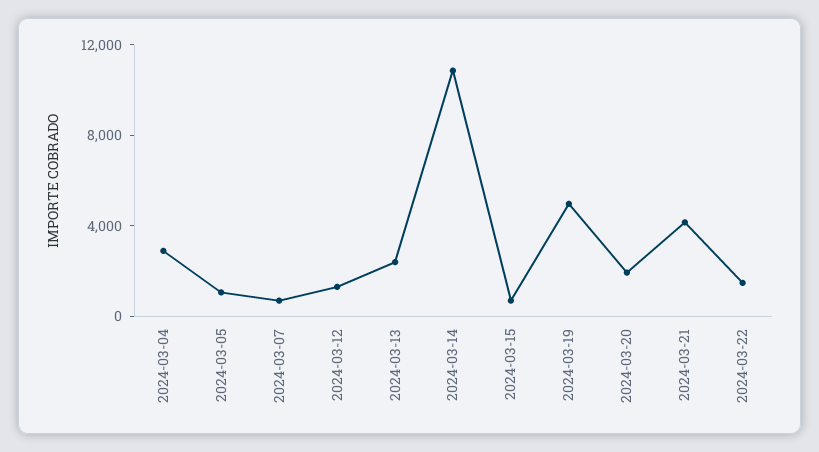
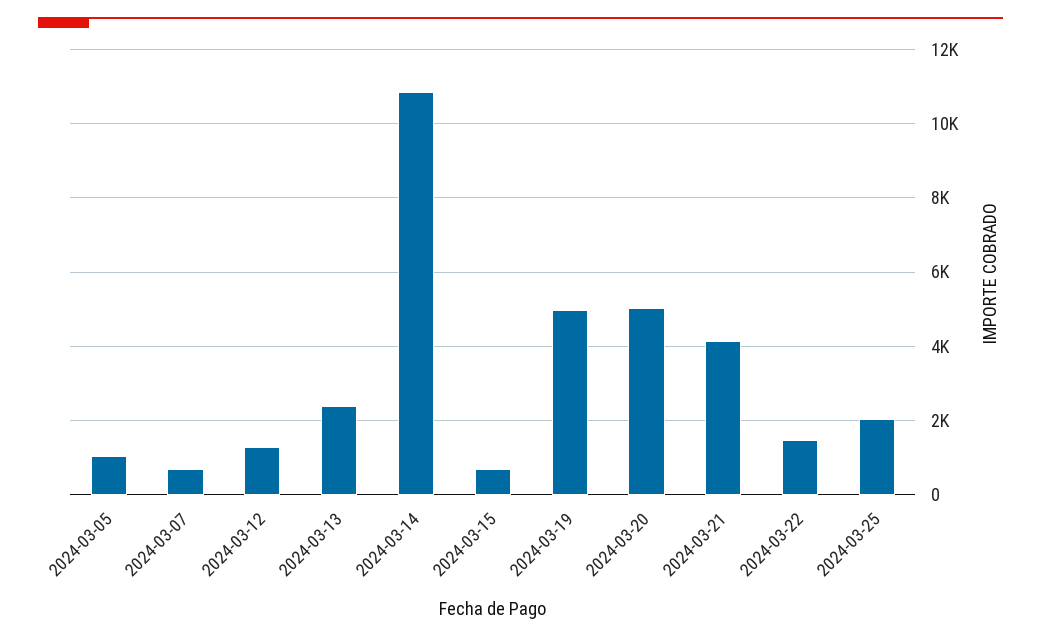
2024-03-04: 3000 -> none
2024-03-20: 2000 -> 5000
2024-03-25: none -> 2000

